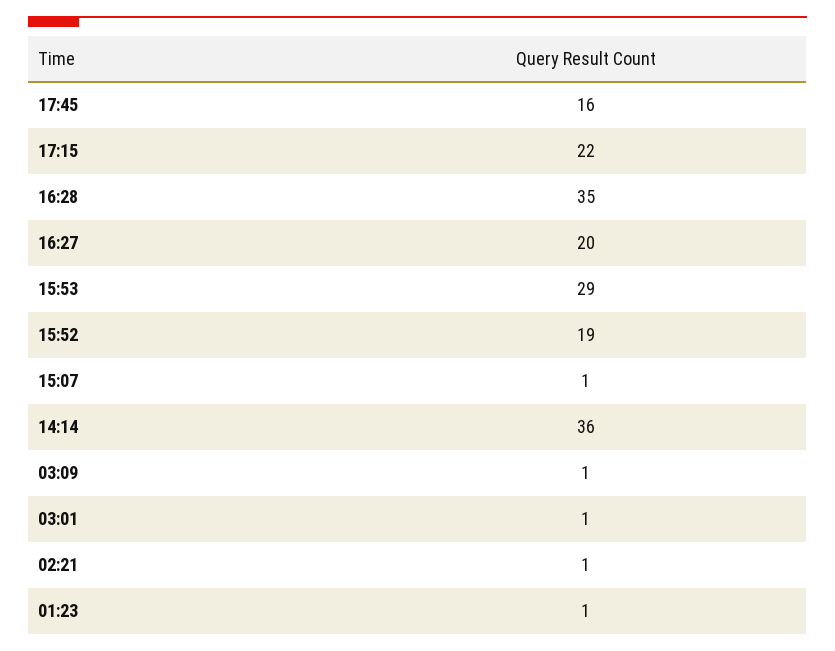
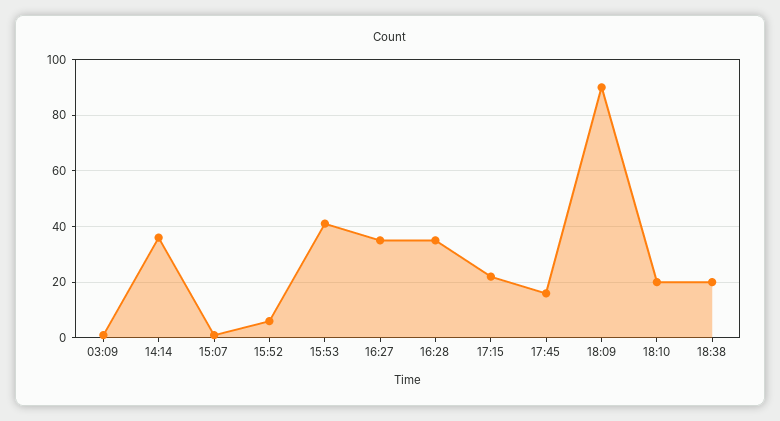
16:27: 20 -> 35
15:53: 29 -> 40
15:52: 19 -> 5
03:01: 1 -> none
02:21: 1 -> none
01:23: 1 -> none
18:09: none -> 90
18:10: none -> 20
18:38: none -> 20

